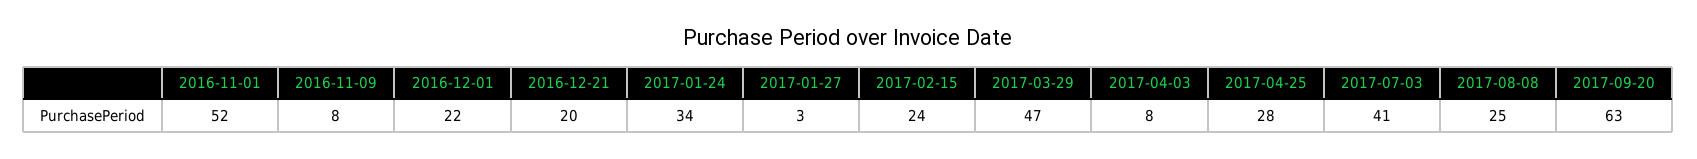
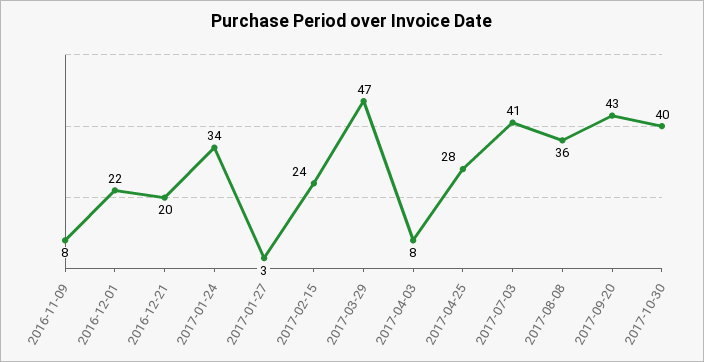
2016-11-01: 52 -> none
2017-08-08: 25 -> 36
2017-09-20: 63 -> 43
2017-10-30: none -> 40

